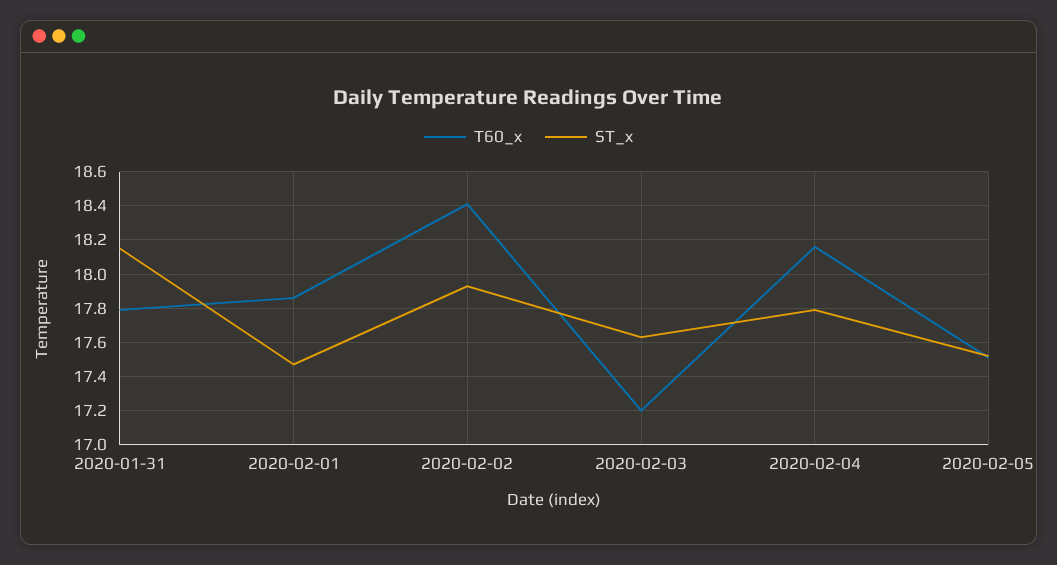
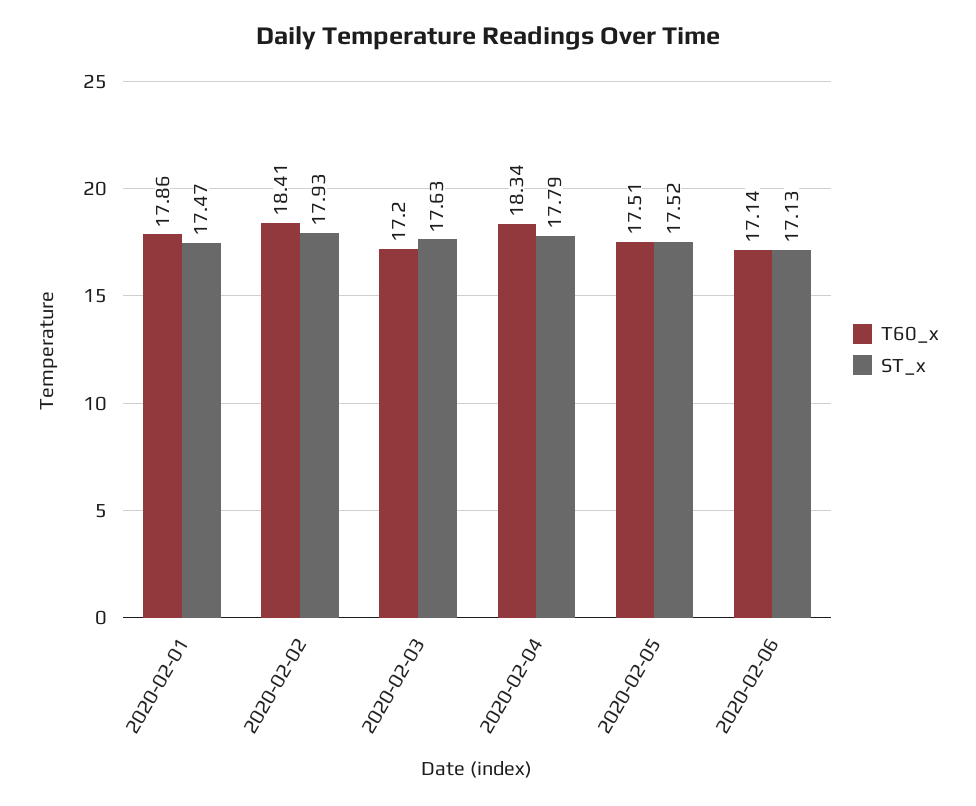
T60_x, 2020-01-31: 17.8 -> none
ST_x, 2020-01-31: 18.15 -> none
T60_x, 2020-02-04: 18.15 -> 18.34
T60_x, 2020-02-06: none -> 17.14
ST_x, 2020-02-06: none -> 17.13

